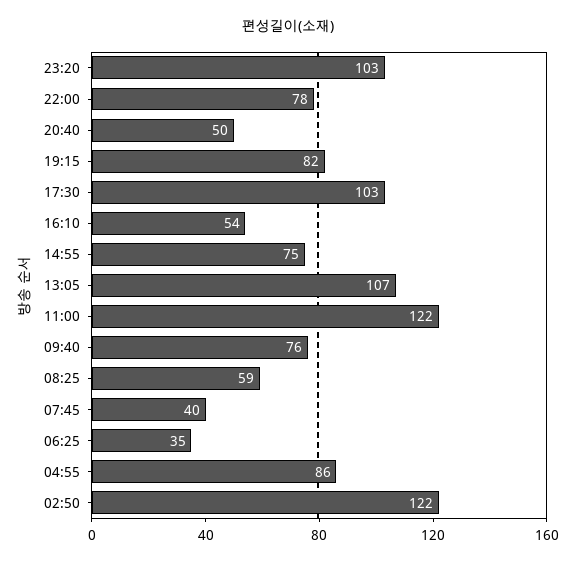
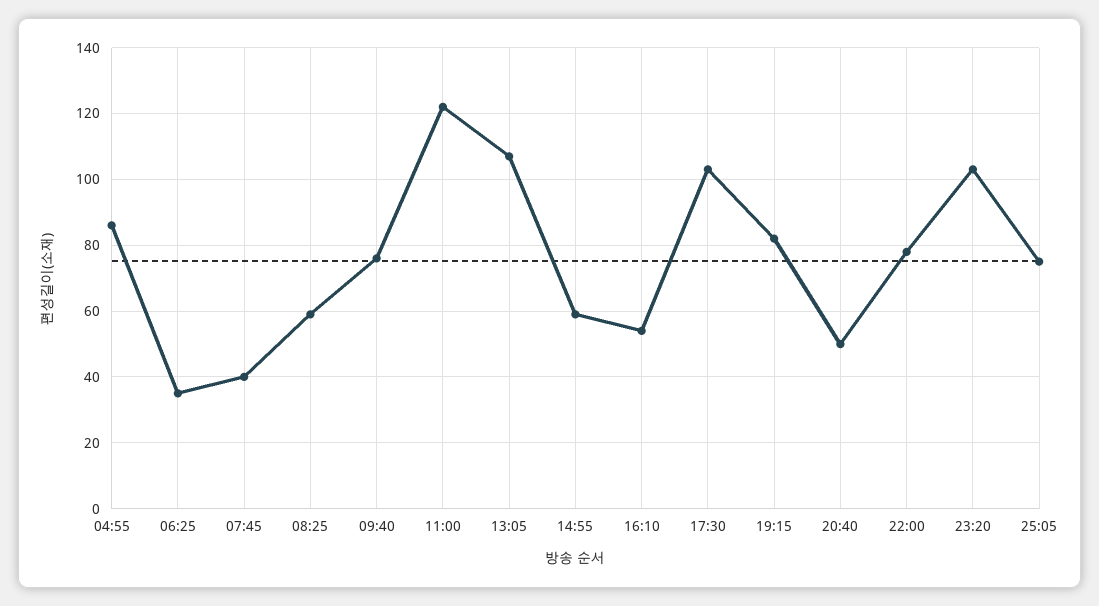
14:55: 75 -> 60
02:50: 122 -> none
25:05: none -> 75

